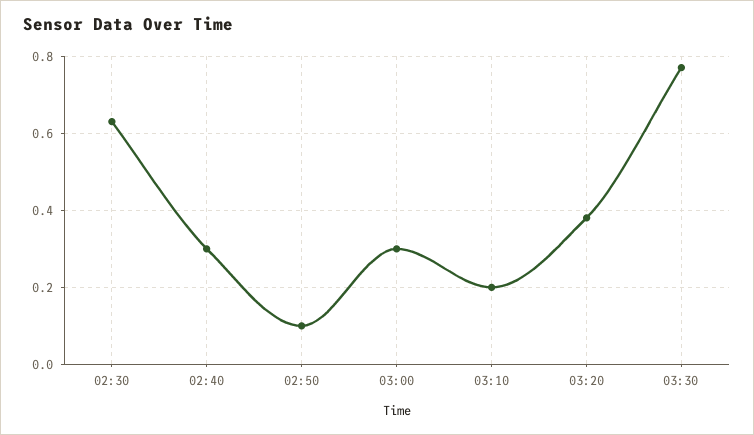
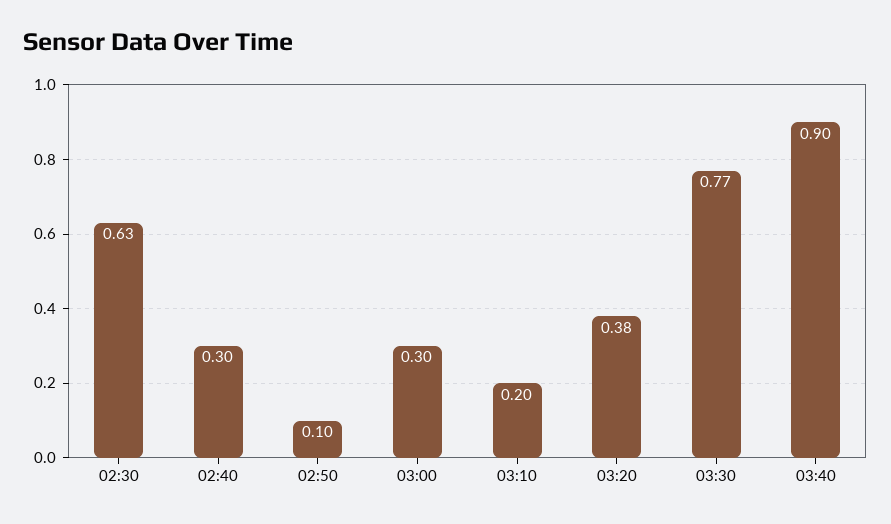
03:40: none -> 0.9

